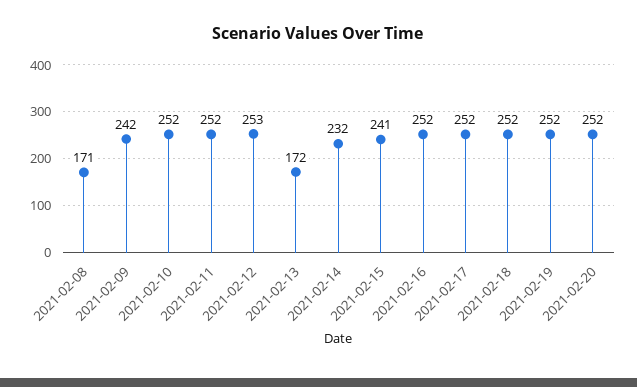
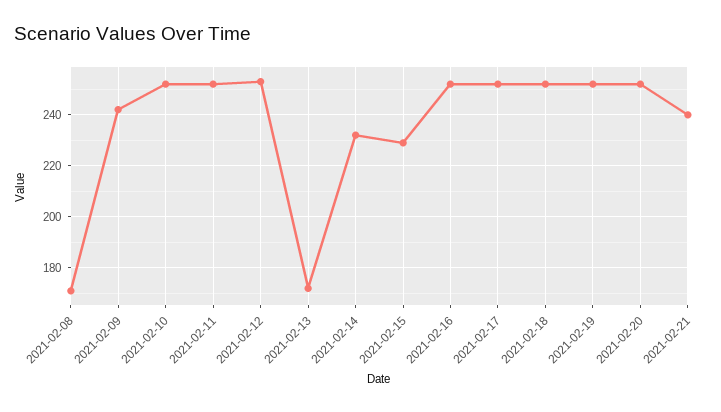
2021-02-15: 241 -> 230
2021-02-21: none -> 240

